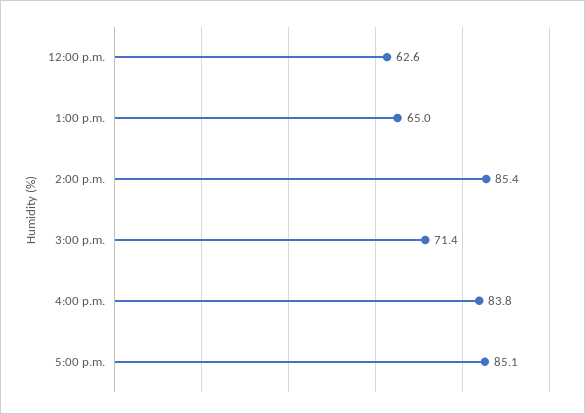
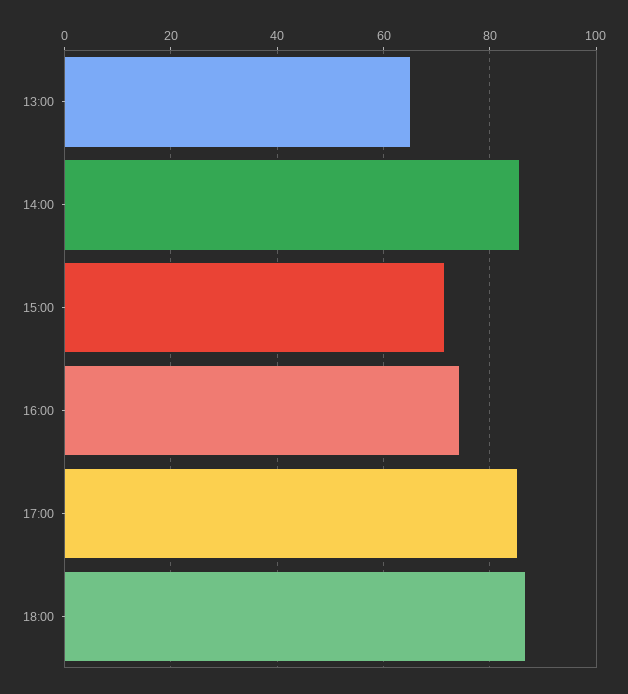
12:00 p.m.: 62.6 -> none
4:00 p.m.: 83.8 -> 74
18:00: none -> 86

